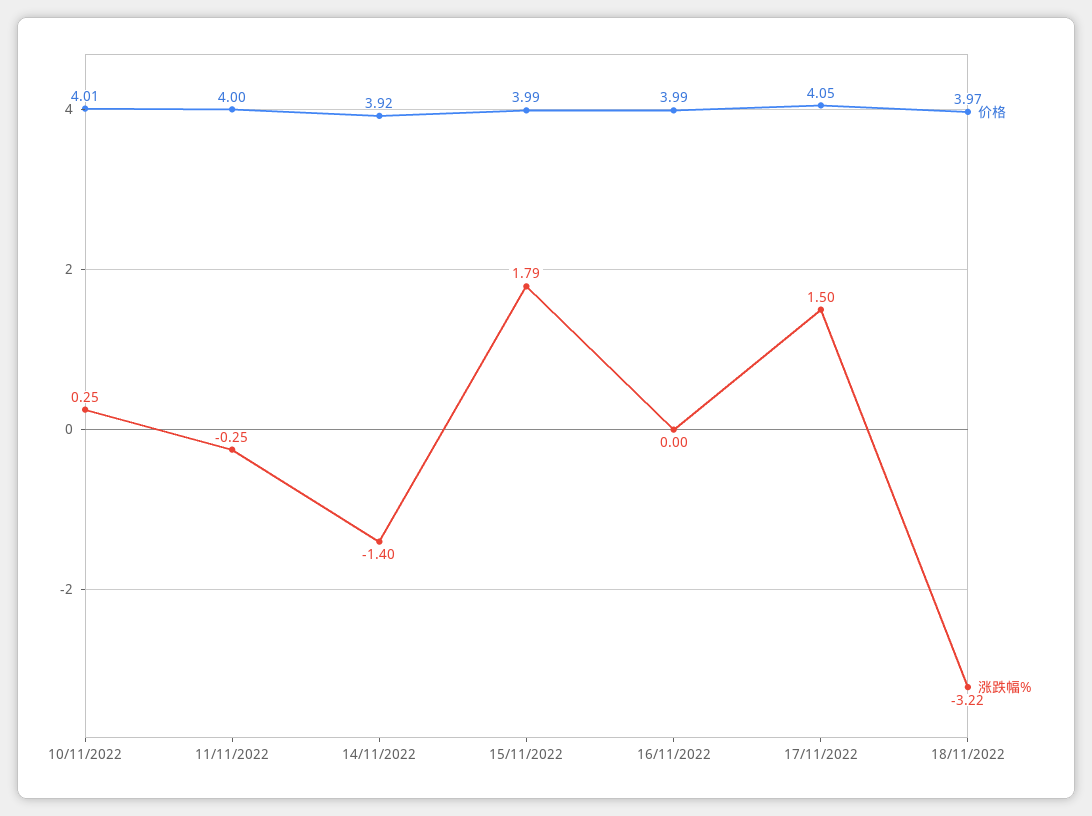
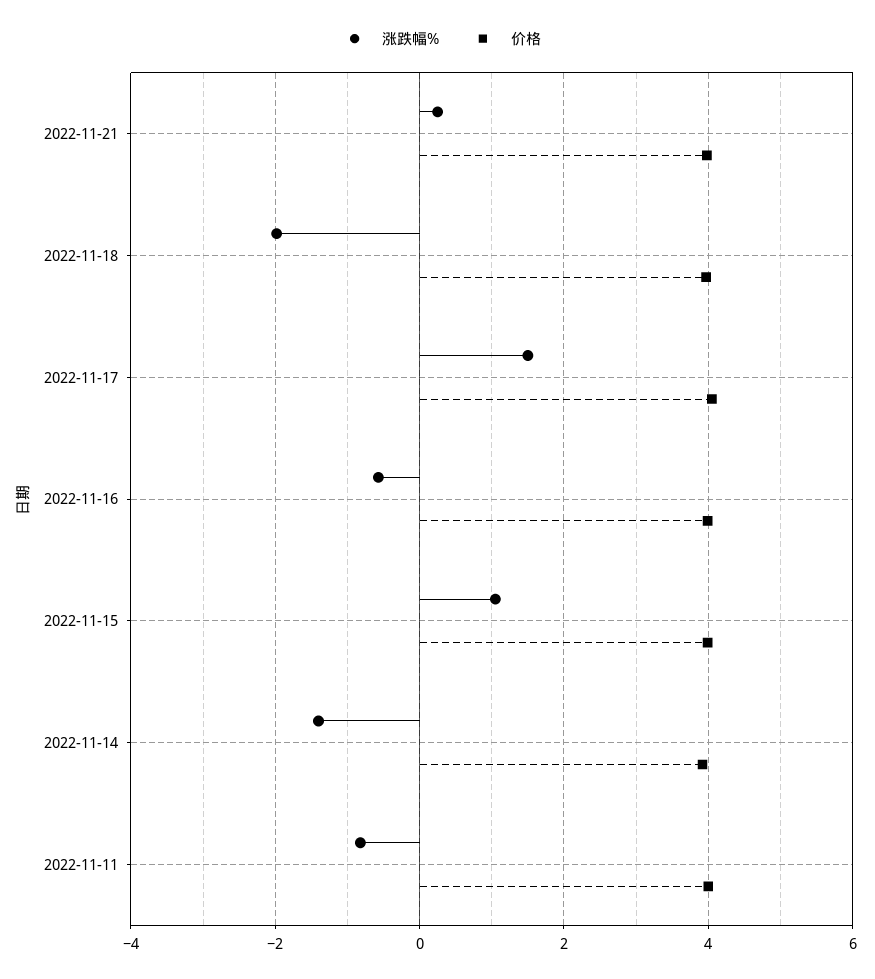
价格, 10/11/2022: 4.01 -> none
涨跌幅%, 10/11/2022: 0.25 -> none
涨跌幅%, 11/11/2022: -0.25 -> -0.8
涨跌幅%, 15/11/2022: 1.79 -> 1
涨跌幅%, 16/11/2022: 0 -> -0.6
涨跌幅%, 18/11/2022: -3.22 -> -2
涨跌幅%, 2022-11-21: none -> 0.2
价格, 2022-11-21: none -> 4

